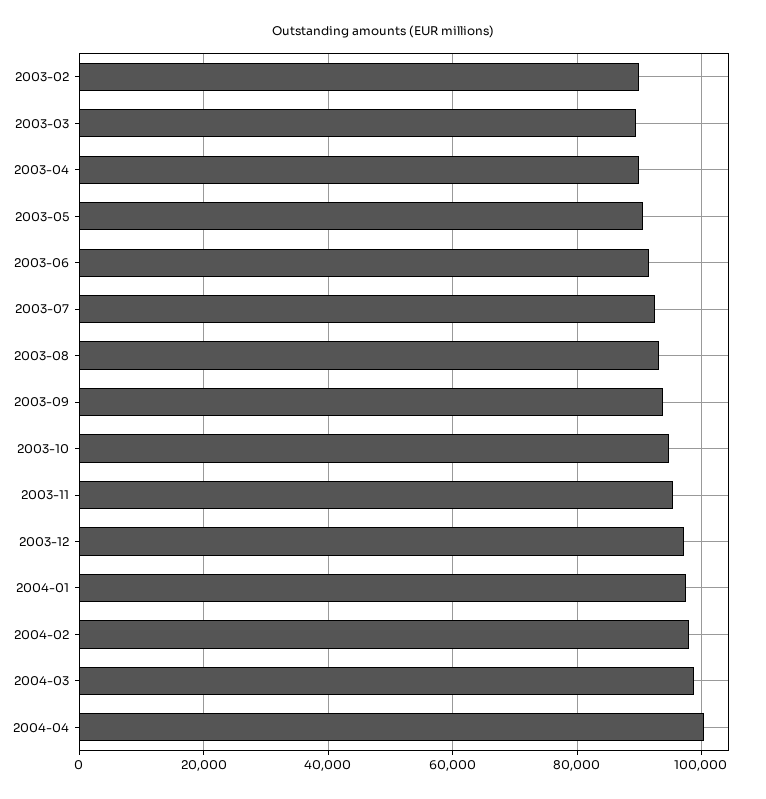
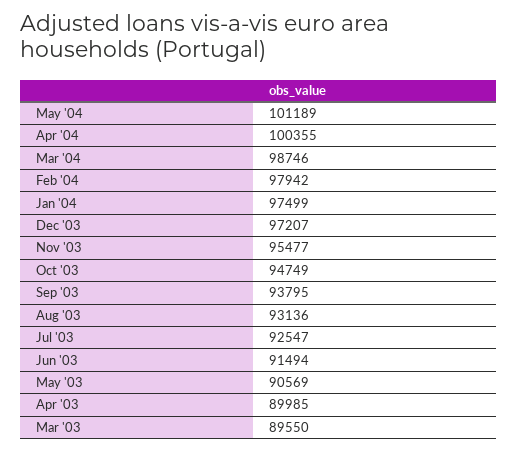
2003-02: 90000 -> none
May '04: none -> 101189

